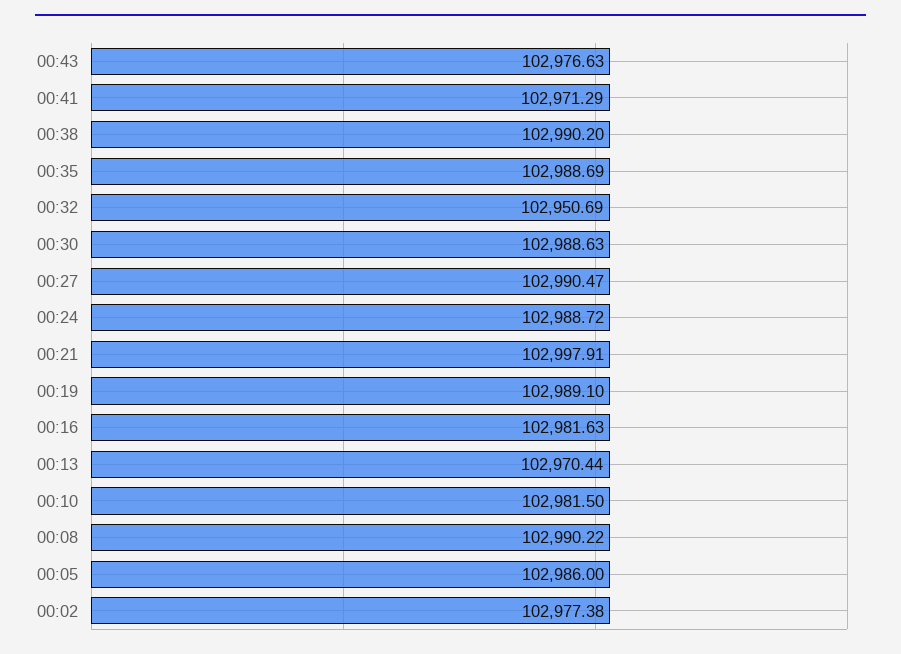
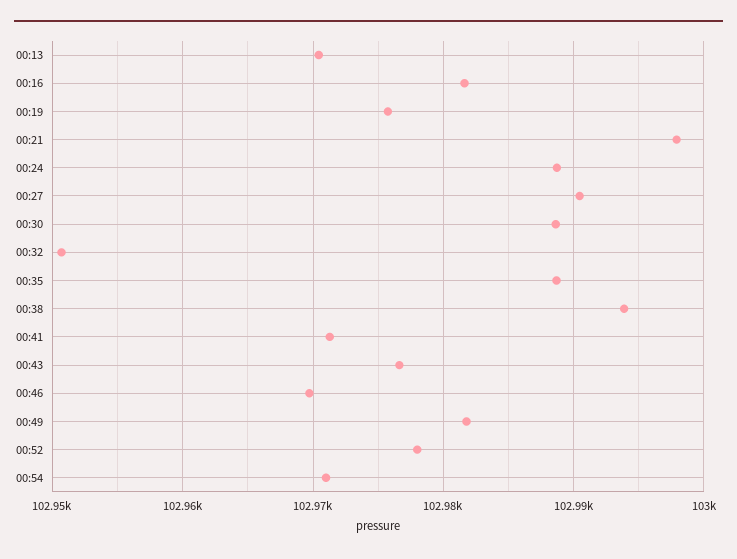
00:38: 102990.2 -> 102994
00:19: 102989.1 -> 102976
00:10: 102981.5 -> none
00:08: 102990.22 -> none
00:05: 102986 -> none
00:02: 102977.38 -> none
00:46: none -> 102970
00:49: none -> 102982
00:52: none -> 102978
00:54: none -> 102971

